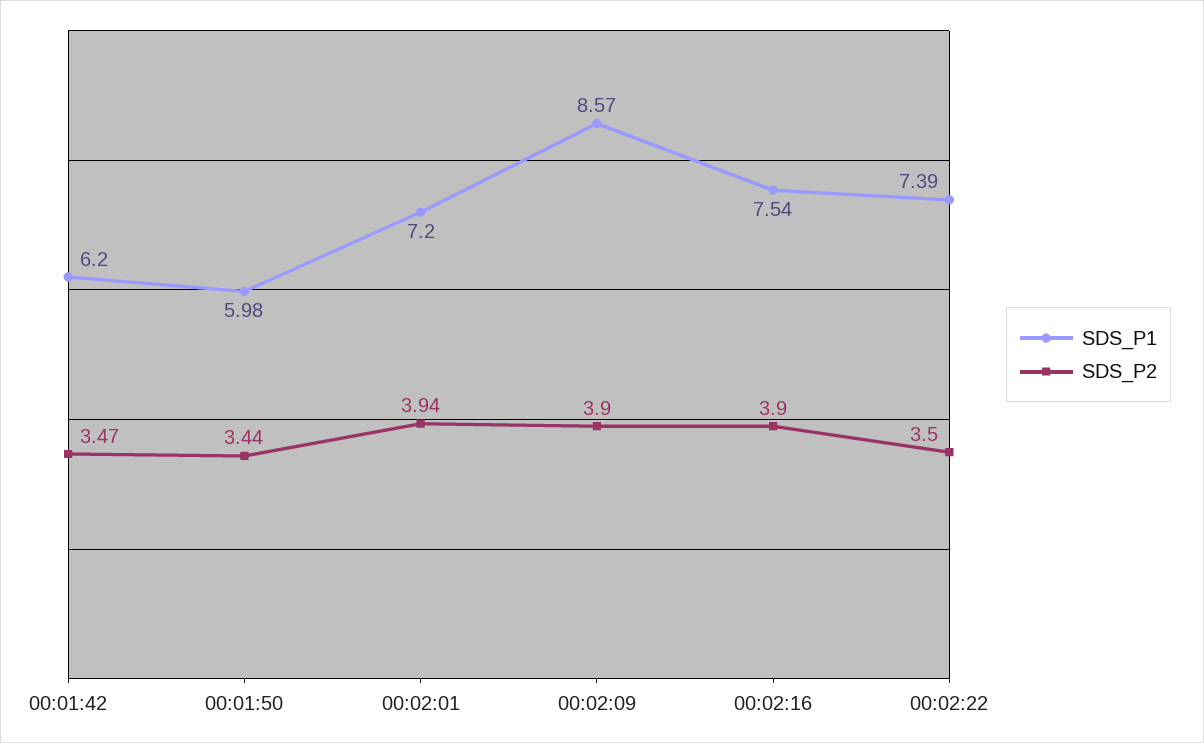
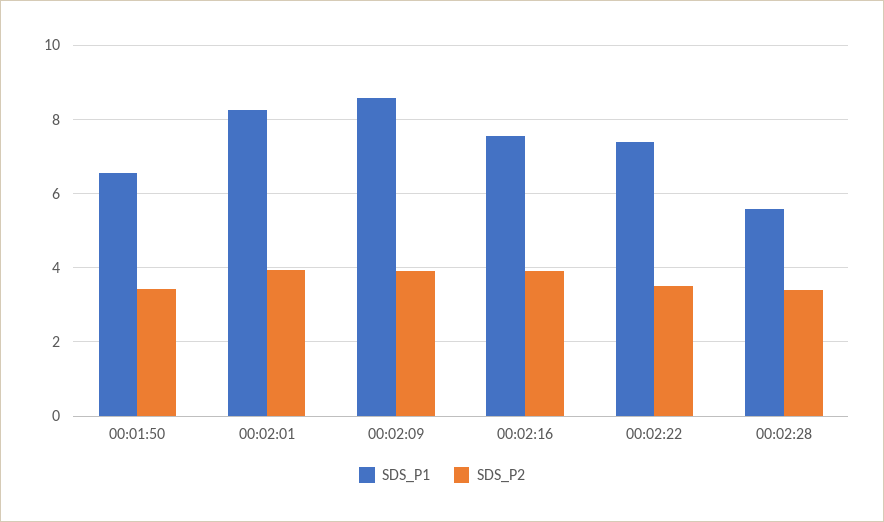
SDS_P1, 00:01:42: 6.2 -> none
SDS_P2, 00:01:42: 3.47 -> none
SDS_P1, 00:01:50: 5.98 -> 6.6
SDS_P1, 00:02:01: 7.2 -> 8.2
SDS_P1, 00:02:28: none -> 5.6
SDS_P2, 00:02:28: none -> 3.4

